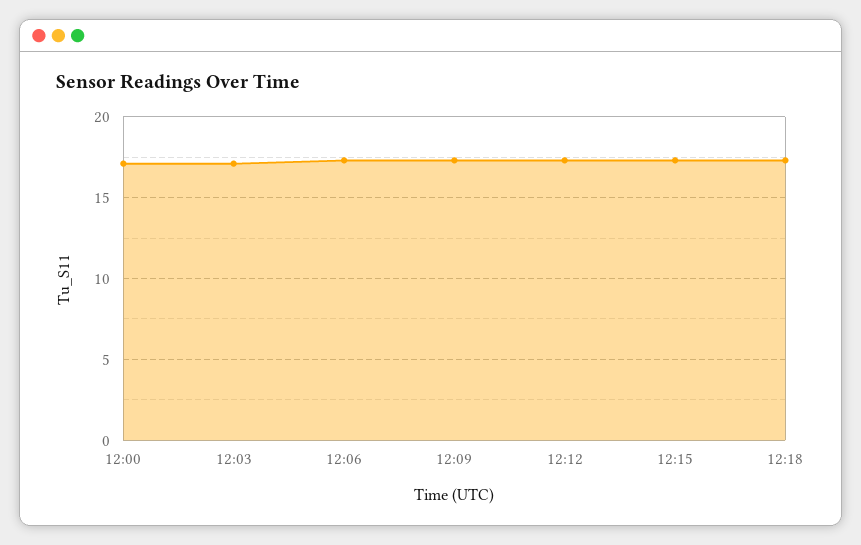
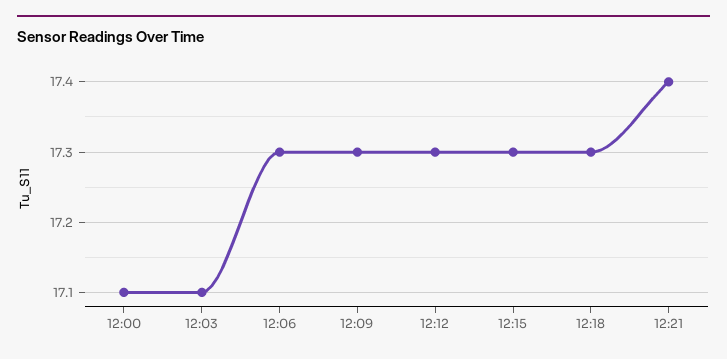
12:21: none -> 17.4

